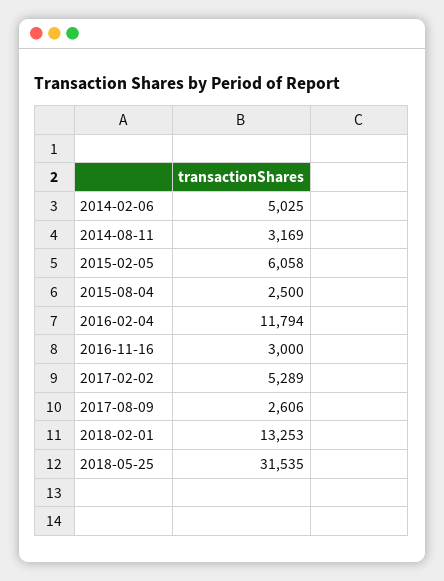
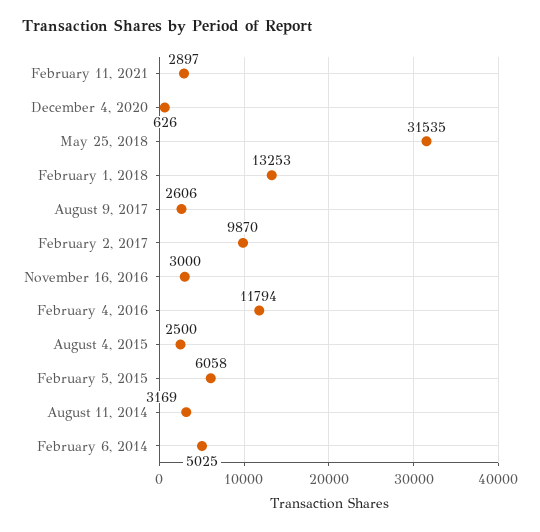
2017-02-02: 5289 -> 9870
February 11, 2021: none -> 2897
December 4, 2020: none -> 626

